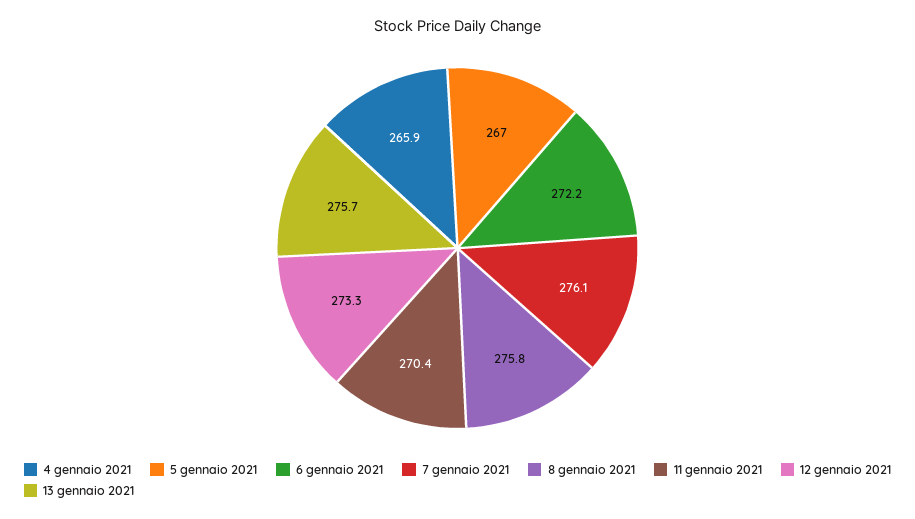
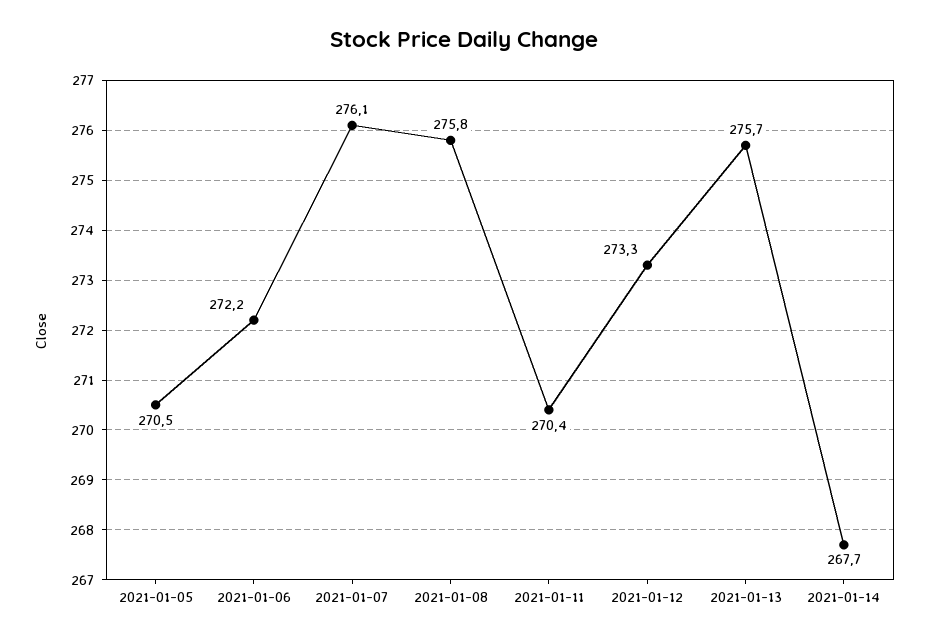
4 gennaio 2021: 265.9 -> none
5 gennaio 2021: 267 -> 270.5
2021-01-14: none -> 267.7

